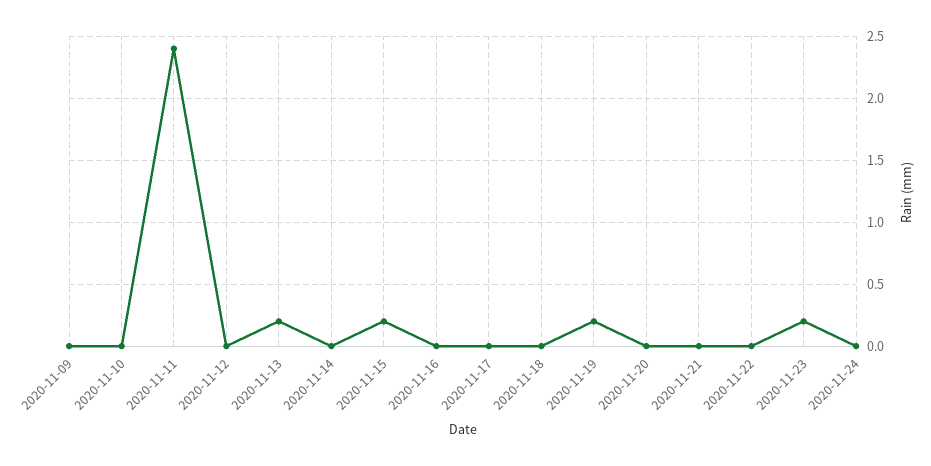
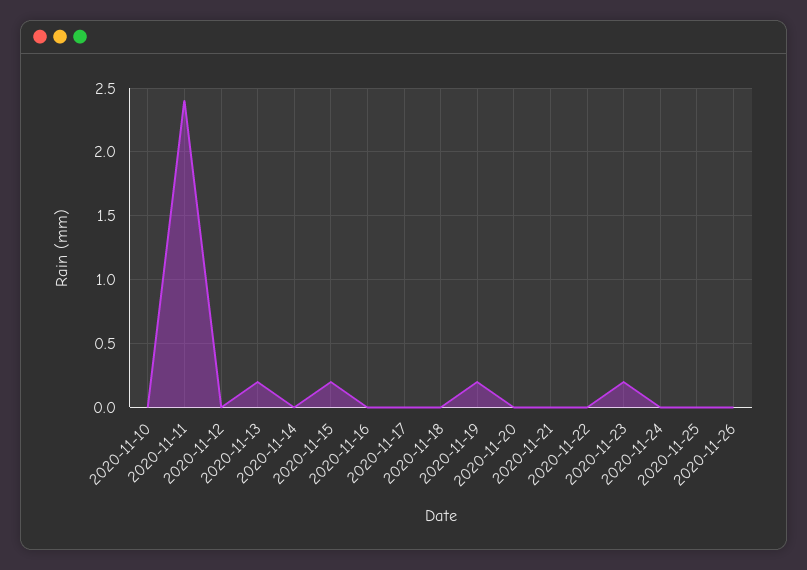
2020-11-09: 0 -> none
2020-11-25: none -> 0
2020-11-26: none -> 0

